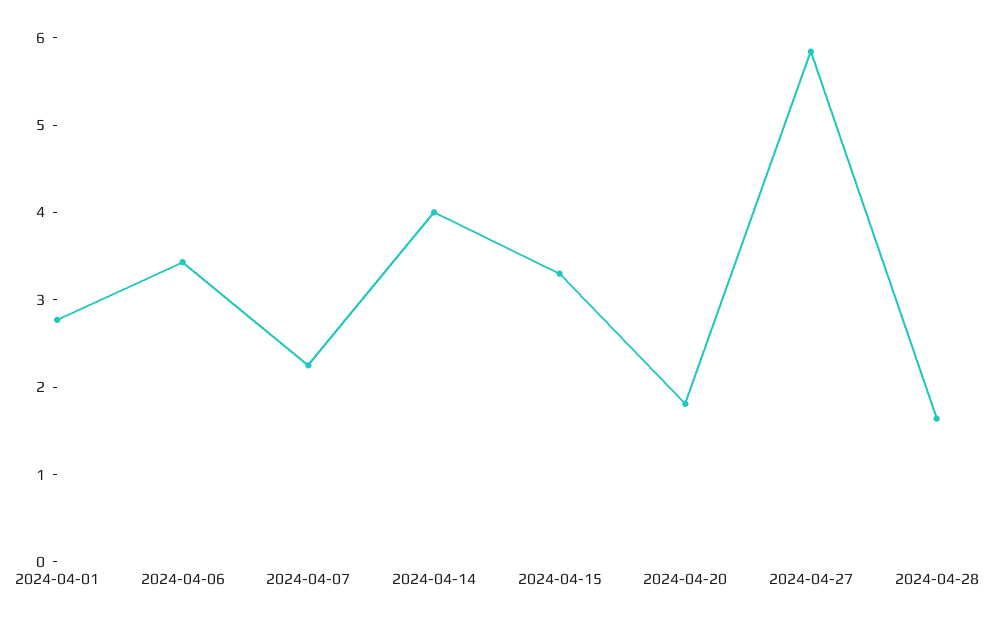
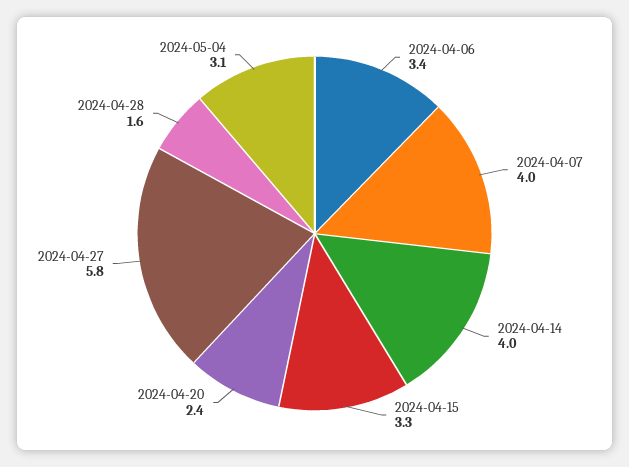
2024-04-01: 2.8 -> none
2024-04-07: 2.2 -> 4
2024-04-20: 1.8 -> 2.4
2024-05-04: none -> 3.1

